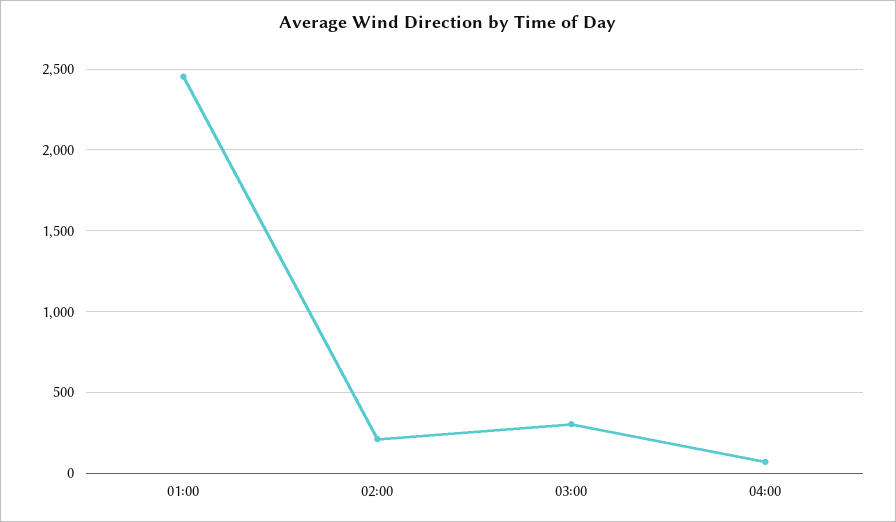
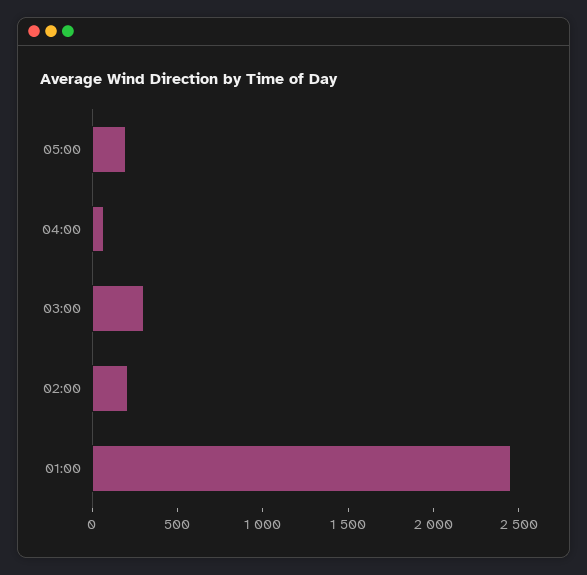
05:00: none -> 200

